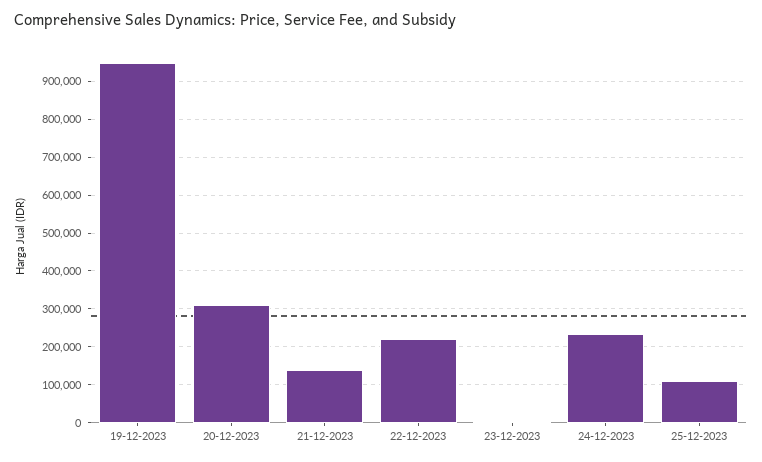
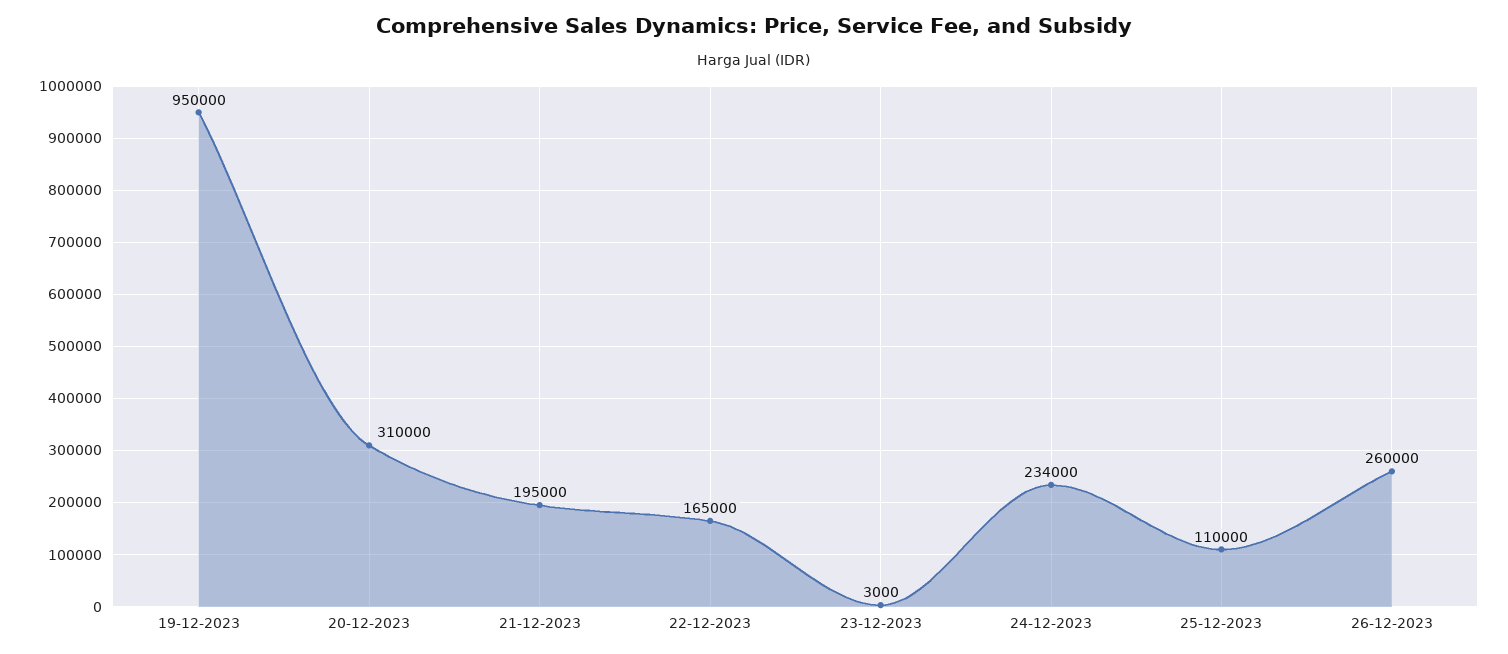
21-12-2023: 140000 -> 195000
22-12-2023: 220000 -> 165000
26-12-2023: none -> 260000

